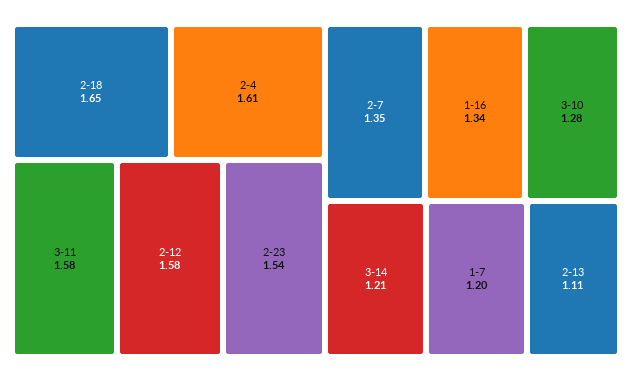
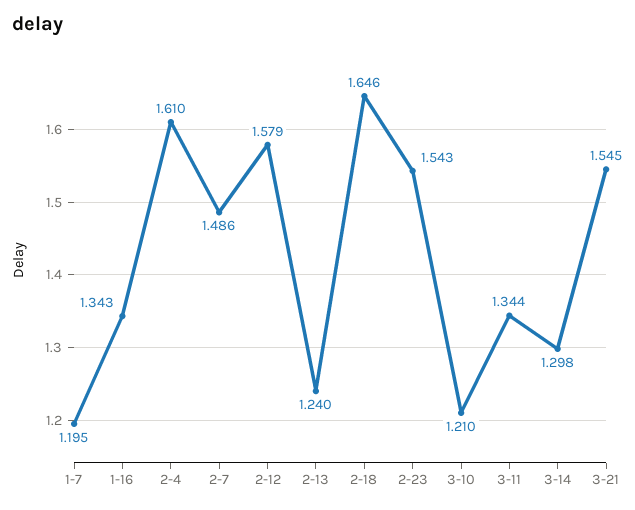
3-11: 1.58 -> 1.344
2-7: 1.35 -> 1.486
3-10: 1.28 -> 1.21
3-14: 1.21 -> 1.298
2-13: 1.11 -> 1.24
3-21: none -> 1.545

